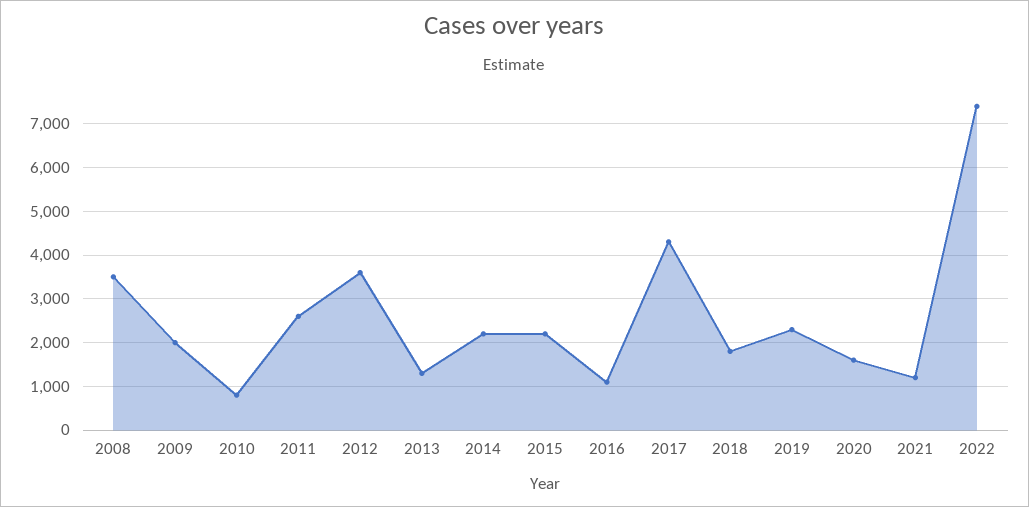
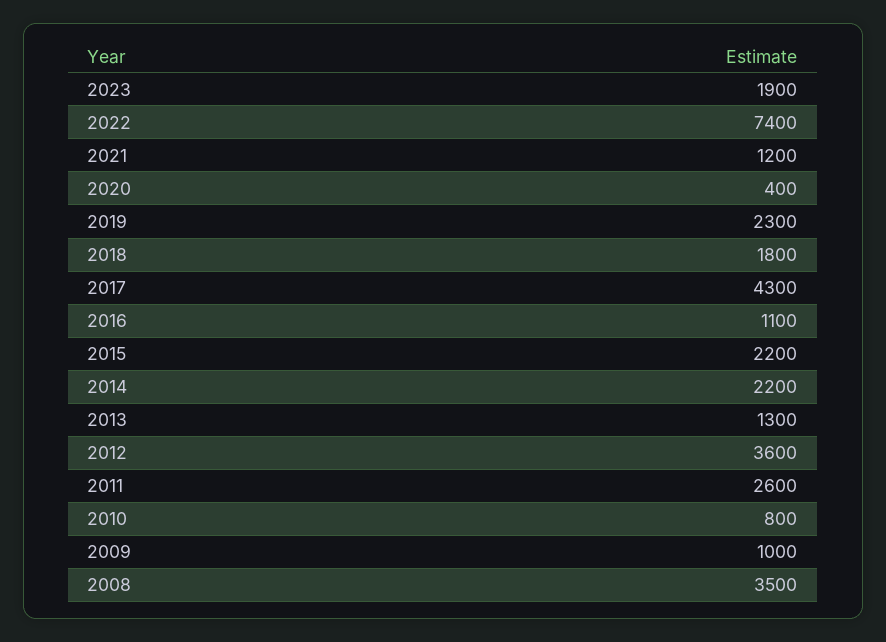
2009: 2000 -> 1000
2020: 1600 -> 400
2023: none -> 1900

